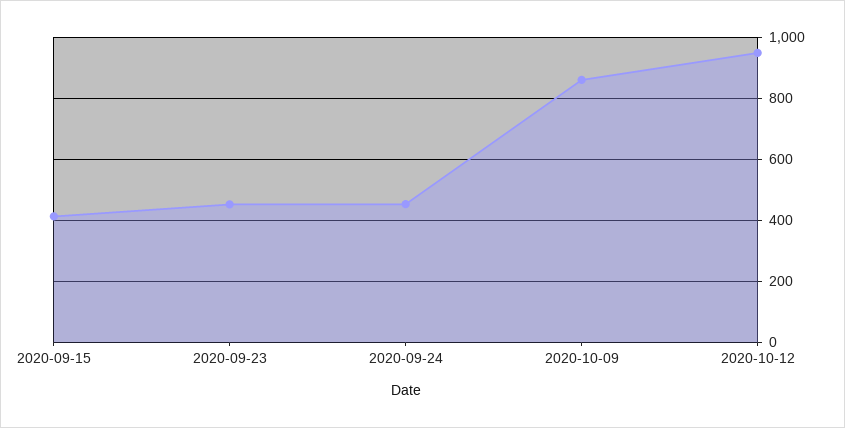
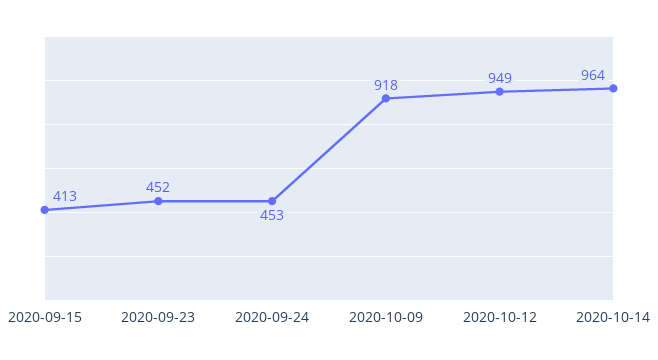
2020-10-09: 860 -> 918
2020-10-14: none -> 964

